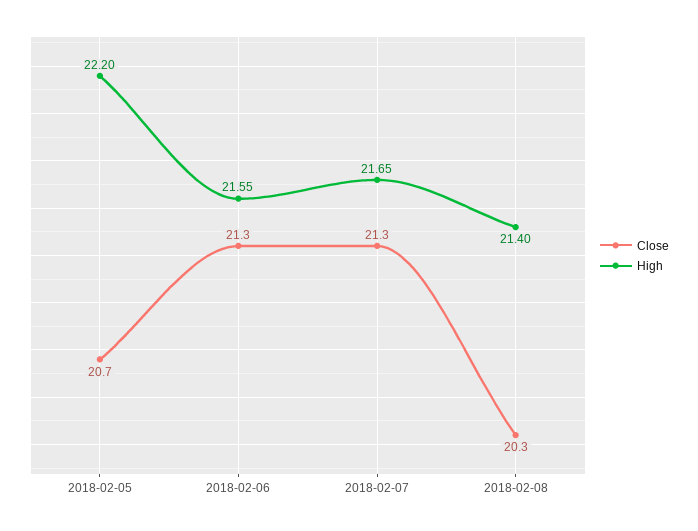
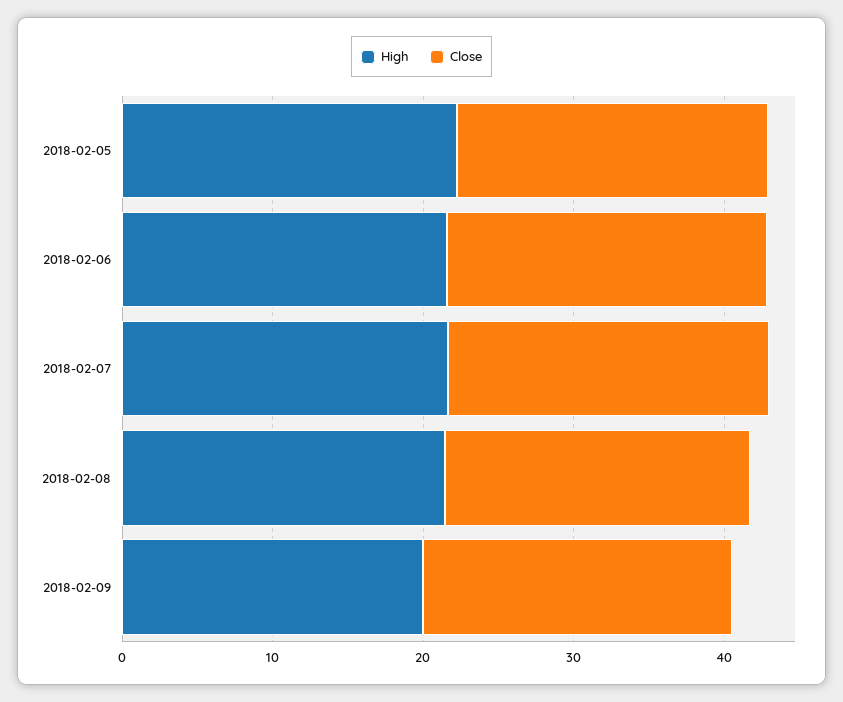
High, 2018-02-09: none -> 20
Close, 2018-02-09: none -> 20

